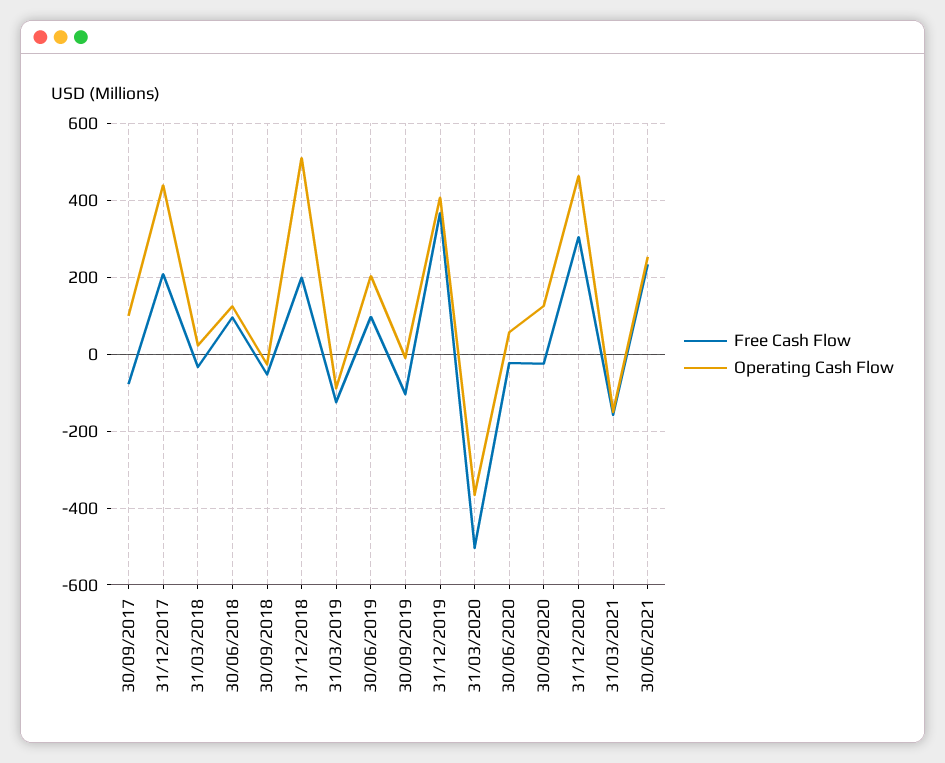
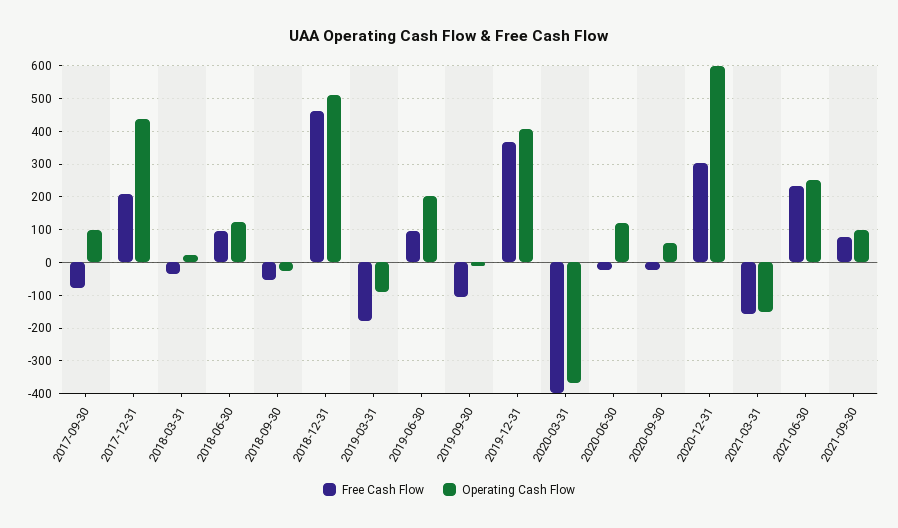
Free Cash Flow, 31/12/2018: 200 -> 460
Free Cash Flow, 31/03/2019: -120 -> -180
Free Cash Flow, 31/03/2020: -500 -> -400
Operating Cash Flow, 30/06/2020: 60 -> 120
Operating Cash Flow, 30/09/2020: 120 -> 60
Operating Cash Flow, 31/12/2020: 460 -> 600
Free Cash Flow, 2021-09-30: none -> 80
Operating Cash Flow, 2021-09-30: none -> 100

